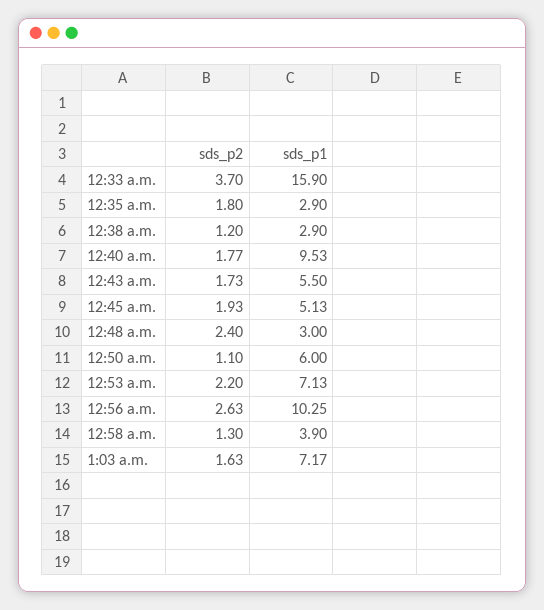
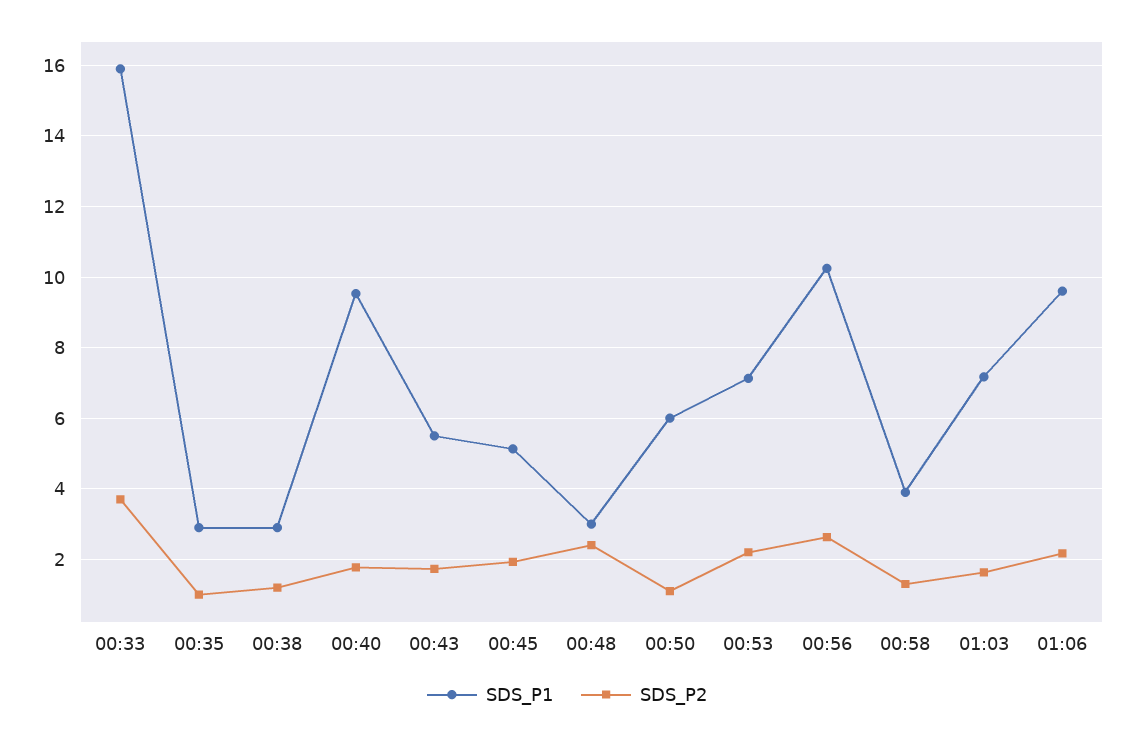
sds_p2, 12:35 a.m.: 1.8 -> 1
sds_p1, 01:06: none -> 9.6
sds_p2, 01:06: none -> 2.2

